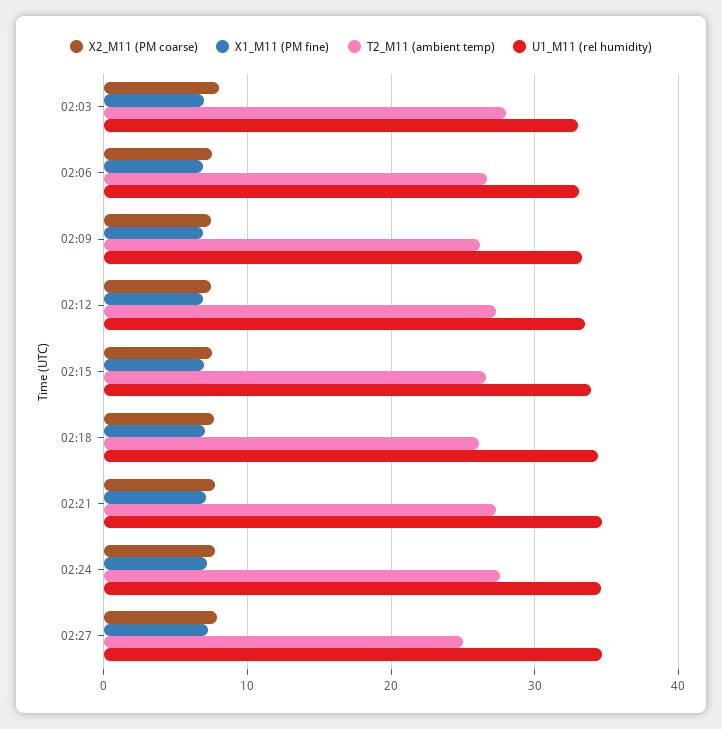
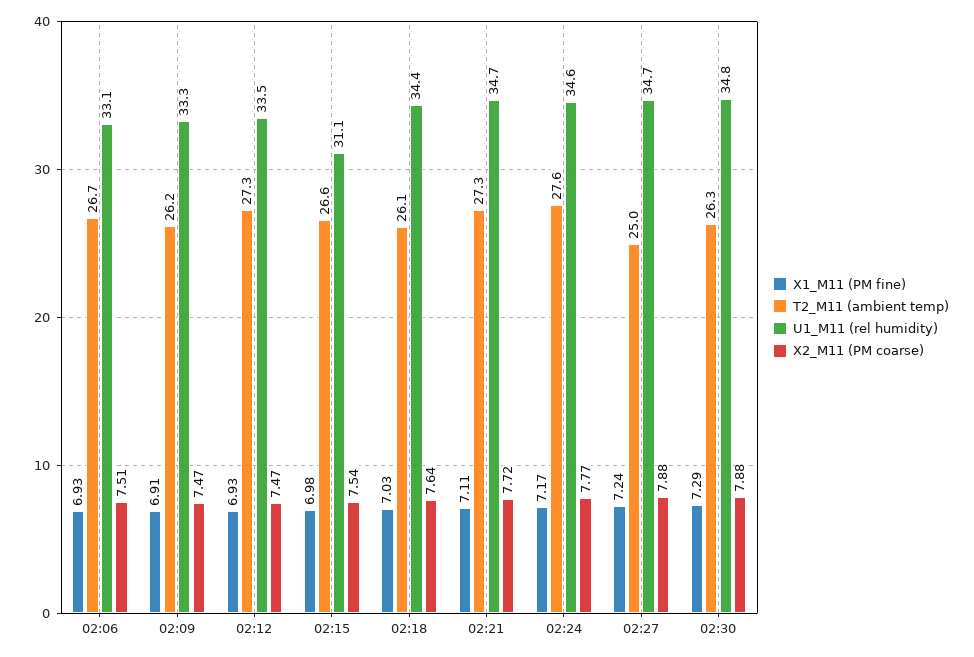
X2_M11 (PM coarse), 02:03: 8 -> none
X1_M11 (PM fine), 02:03: 7 -> none
T2_M11 (ambient temp), 02:03: 28 -> none
U1_M11 (rel humidity), 02:03: 33 -> none
U1_M11 (rel humidity), 02:15: 34 -> 31.1
X1_M11 (PM fine), 02:30: none -> 7.29
T2_M11 (ambient temp), 02:30: none -> 26.3
U1_M11 (rel humidity), 02:30: none -> 34.8
X2_M11 (PM coarse), 02:30: none -> 7.88

